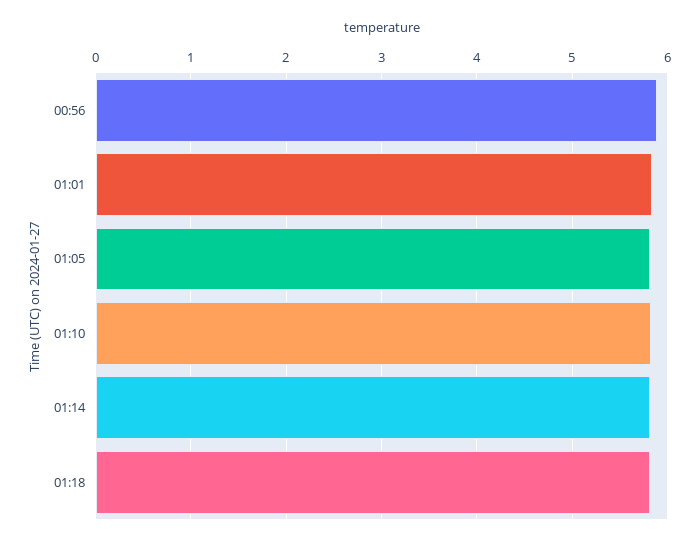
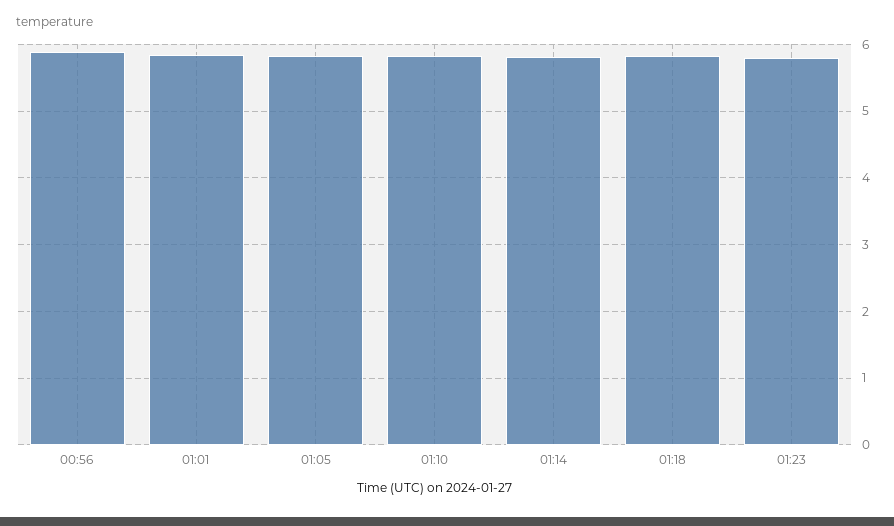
01:23: none -> 5.8

